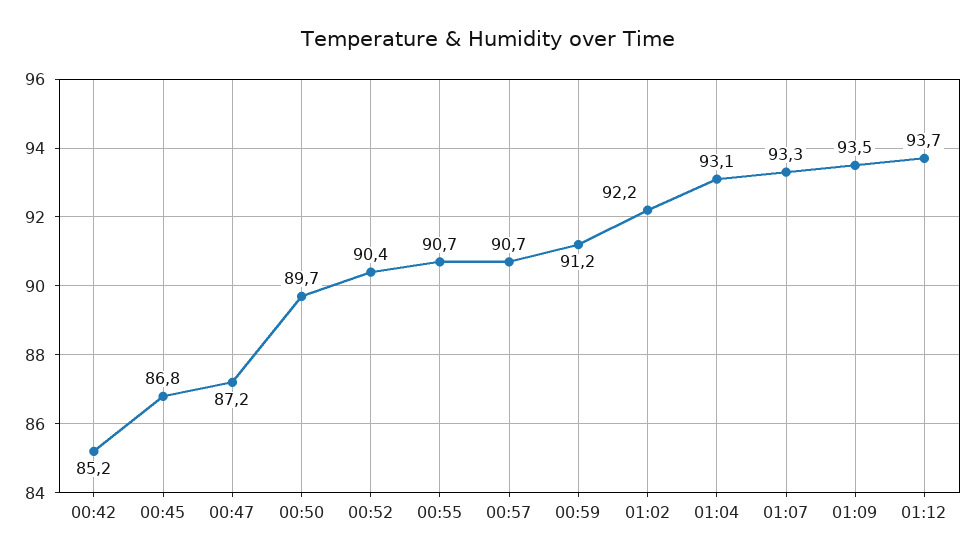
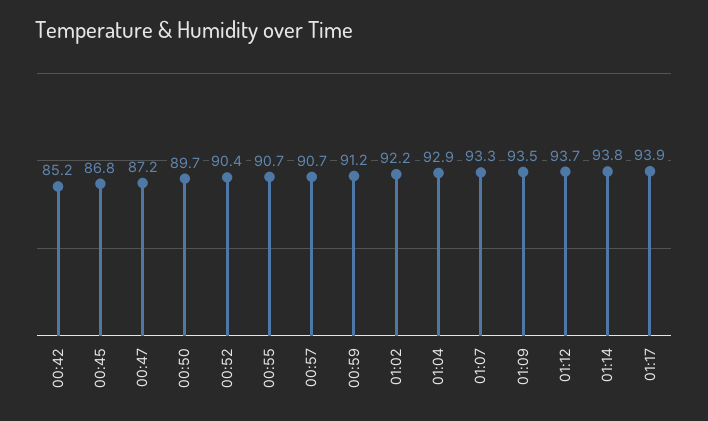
01:04: 93.1 -> 92.9
01:14: none -> 93.8
01:17: none -> 93.9

